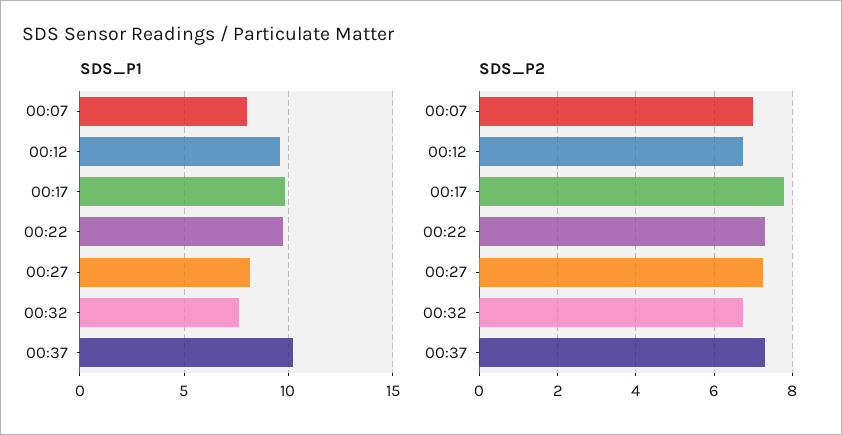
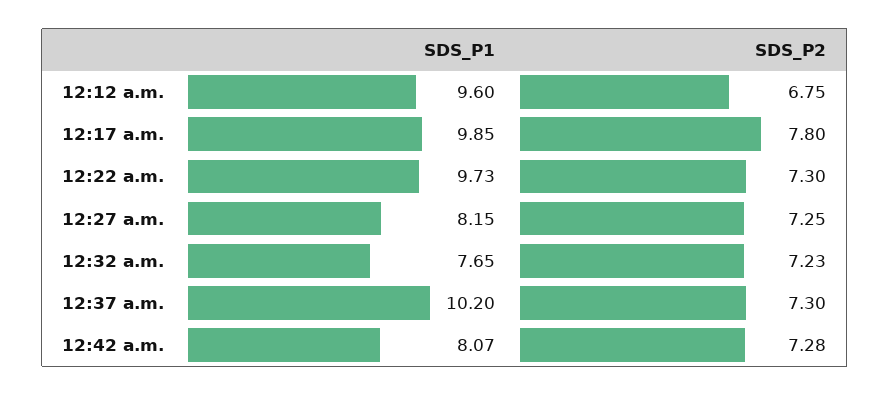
SDS_P1, 00:07: 8 -> none
SDS_P2, 00:07: 7 -> none
SDS_P2, 00:32: 6.8 -> 7.23
SDS_P1, 12:42 a.m.: none -> 8.07
SDS_P2, 12:42 a.m.: none -> 7.28

